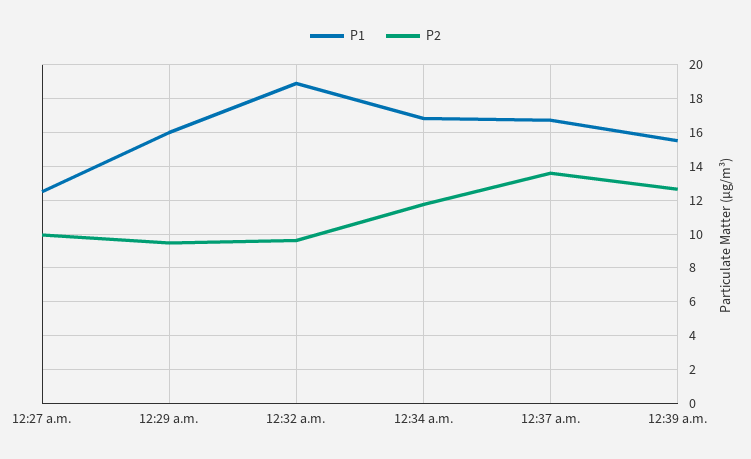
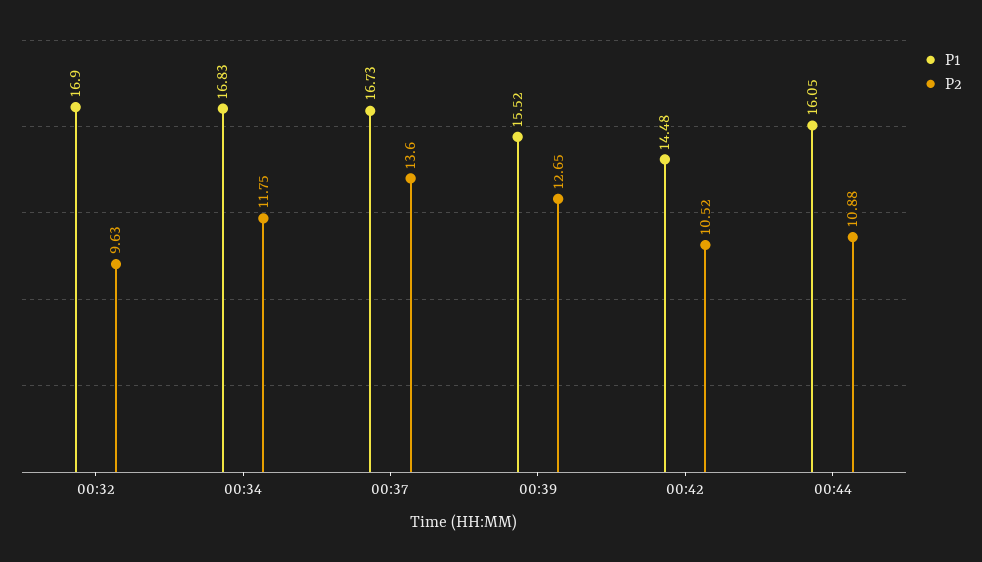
P1, 12:27 a.m.: 12.5 -> none
P2, 12:27 a.m.: 10 -> none
P1, 12:29 a.m.: 16 -> none
P2, 12:29 a.m.: 9.5 -> none
P1, 12:32 a.m.: 19 -> 16.9
P1, 00:42: none -> 14.48
P2, 00:42: none -> 10.52
P1, 00:44: none -> 16.05
P2, 00:44: none -> 10.88

